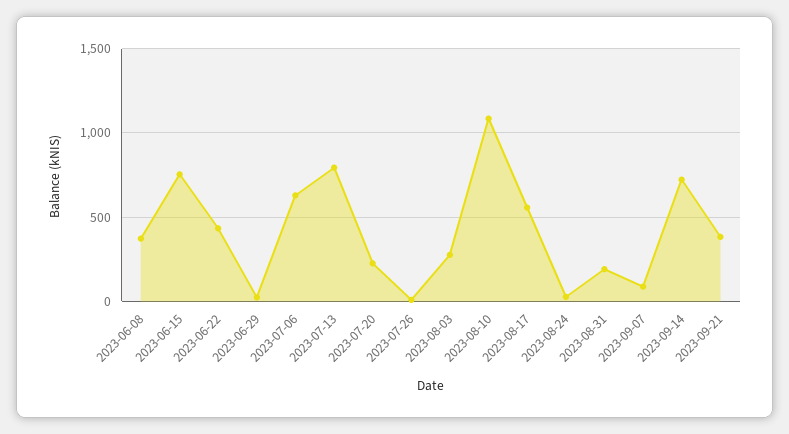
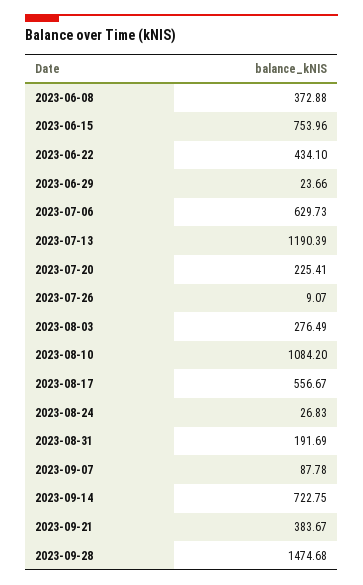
2023-07-13: 800 -> 1190.39
2023-09-28: none -> 1474.68

